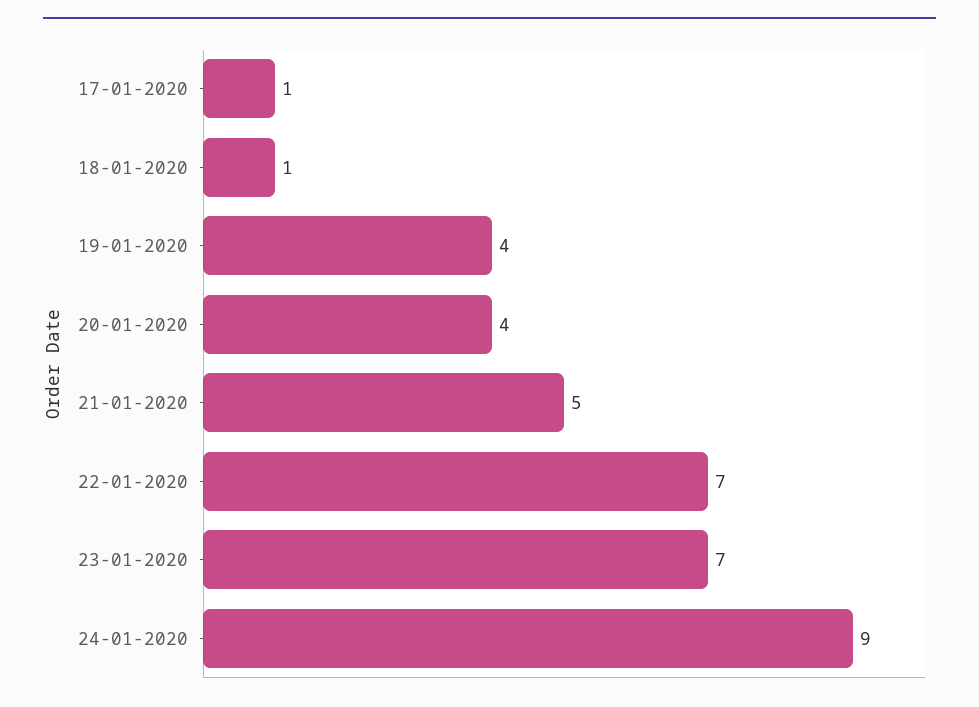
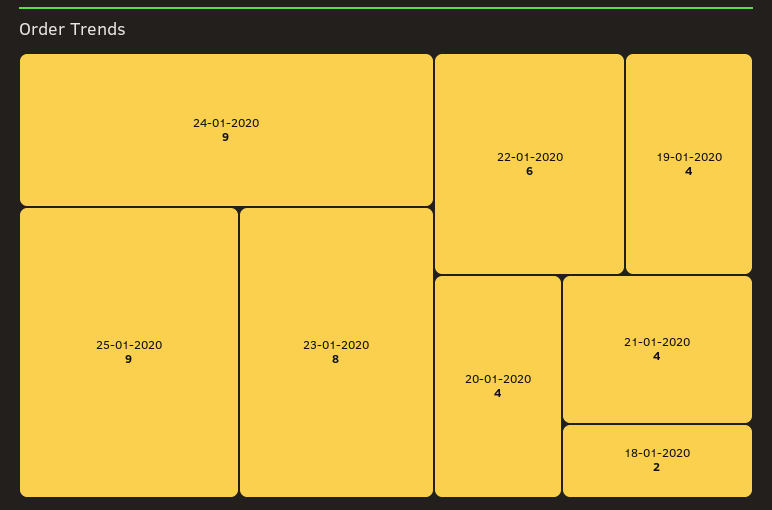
17-01-2020: 1 -> none
18-01-2020: 1 -> 2
21-01-2020: 5 -> 4
22-01-2020: 7 -> 6
23-01-2020: 7 -> 8
25-01-2020: none -> 9

